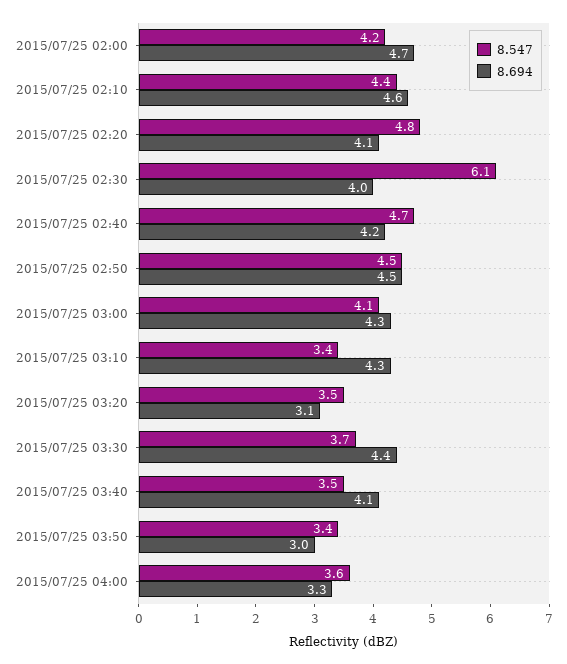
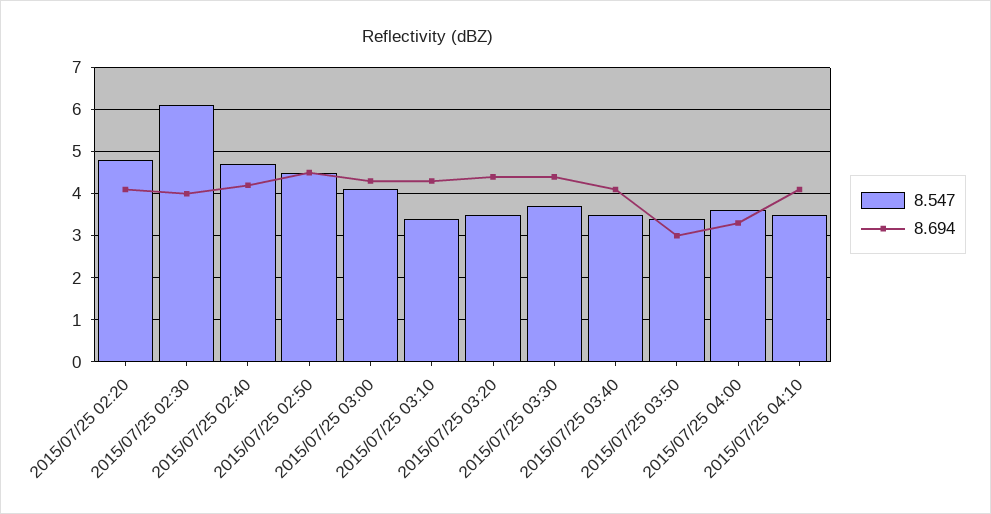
8.547, 2015/07/25 02:00: 4.2 -> none
8.694, 2015/07/25 02:00: 4.7 -> none
8.547, 2015/07/25 02:10: 4.4 -> none
8.694, 2015/07/25 02:10: 4.6 -> none
8.694, 2015/07/25 03:20: 3.1 -> 4.5
8.547, 2015/07/25 04:10: none -> 3.5
8.694, 2015/07/25 04:10: none -> 4

